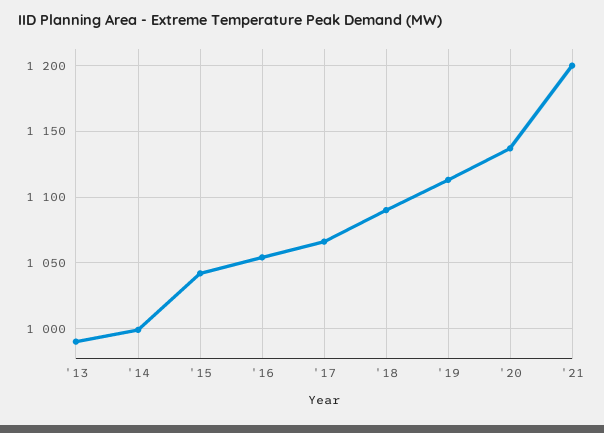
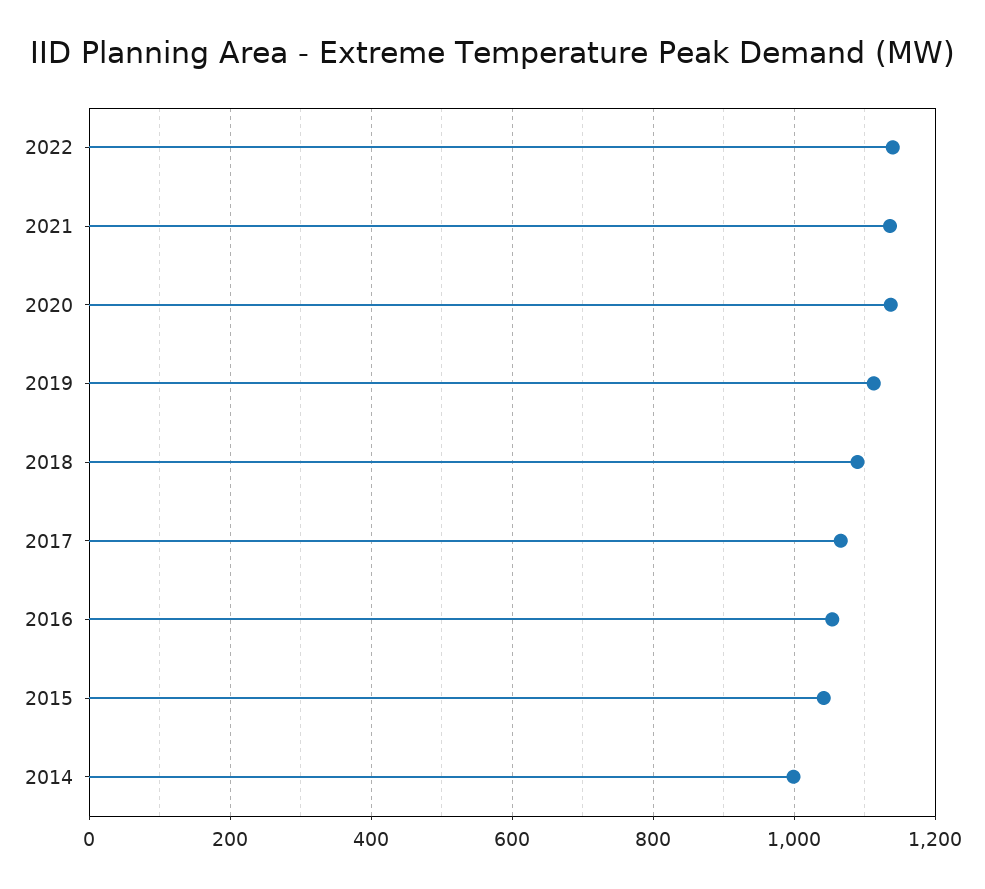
'13: 990 -> none
'21: 1200 -> 1140
2022: none -> 1140

